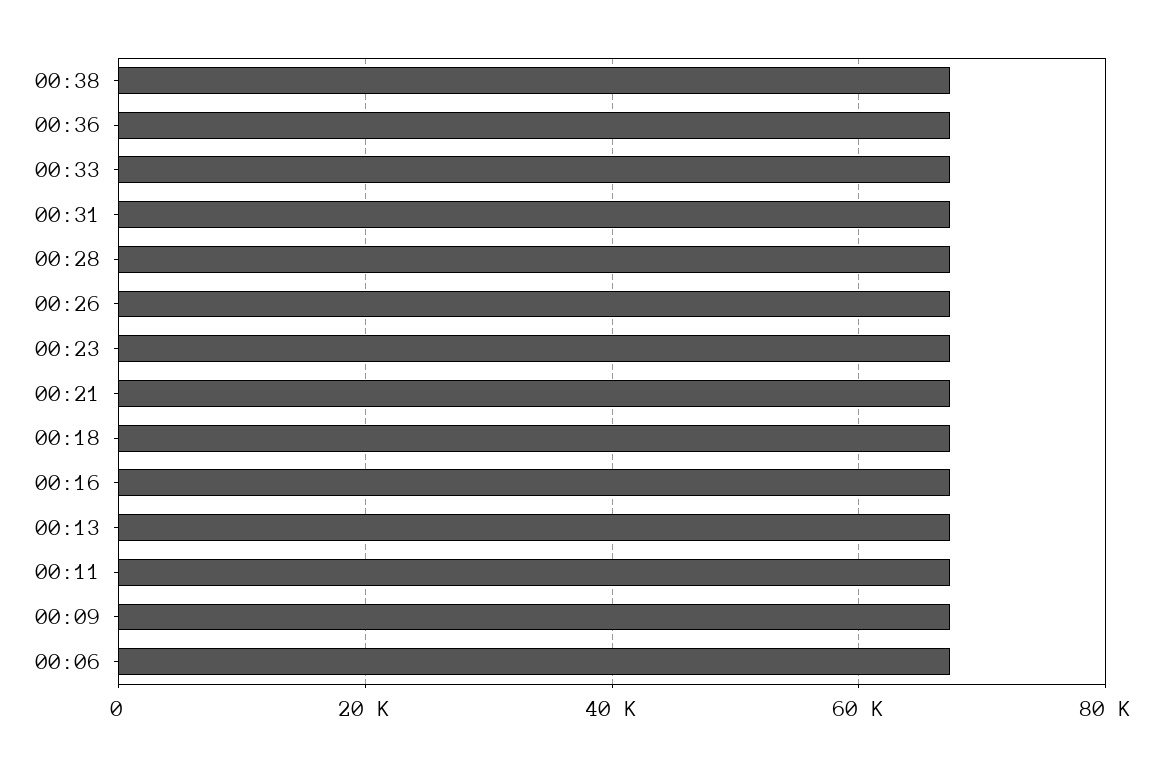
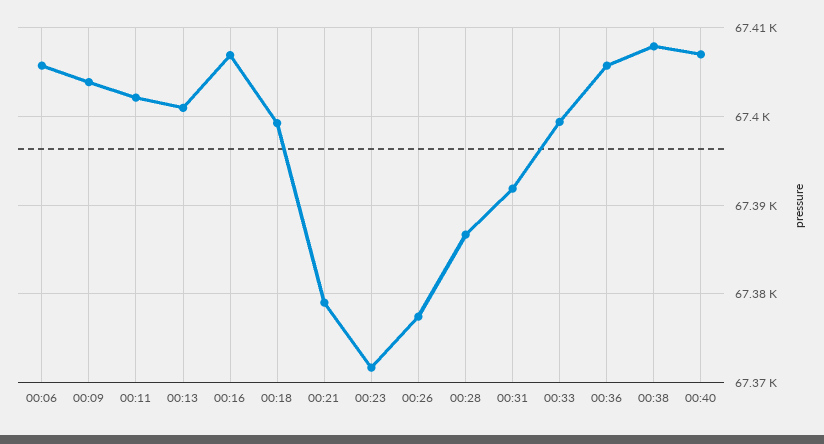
00:40: none -> 67407

